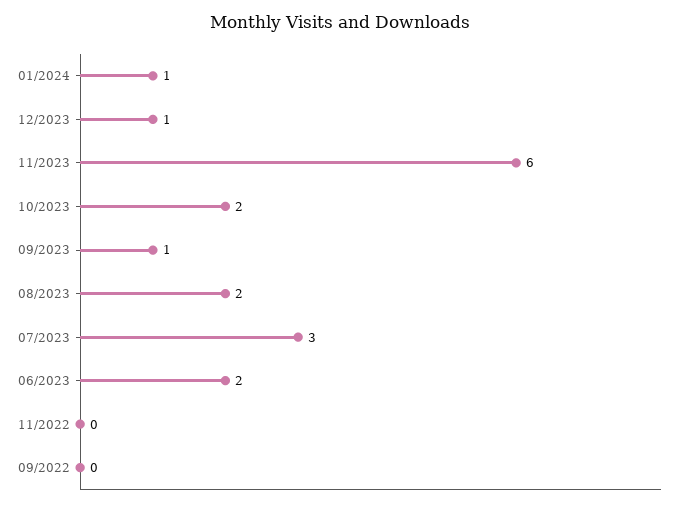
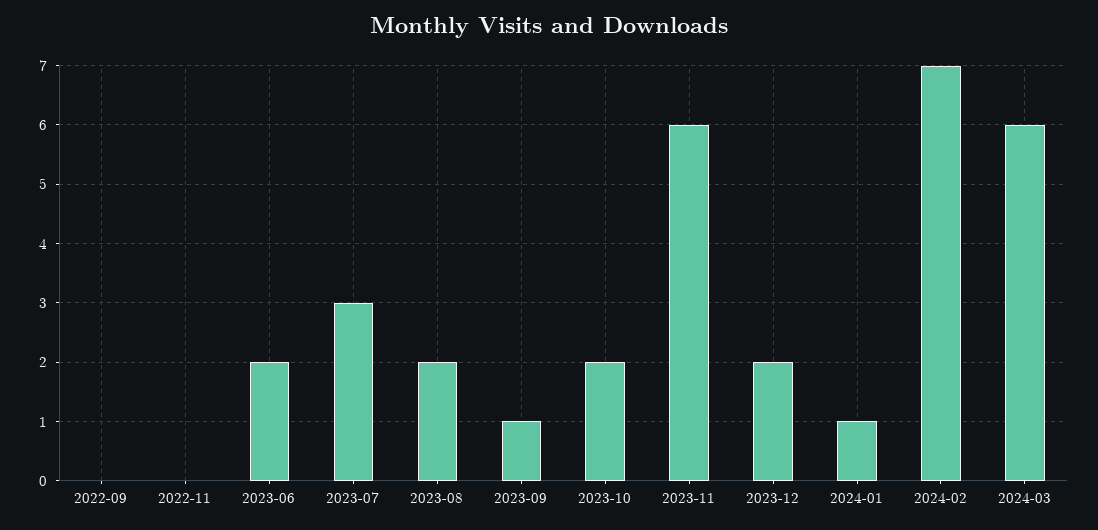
12/2023: 1 -> 2
2024-02: none -> 7
2024-03: none -> 6

